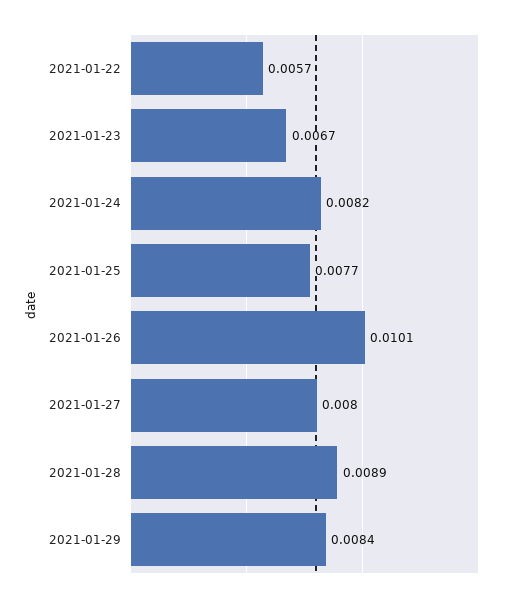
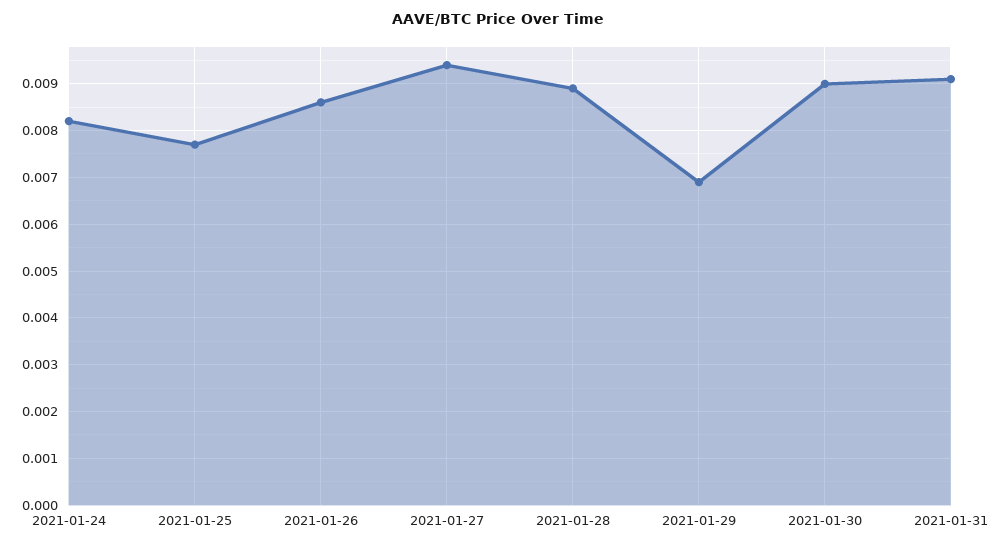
2021-01-22: 0.0057 -> none
2021-01-23: 0.0067 -> none
2021-01-26: 0.0101 -> 0.0085
2021-01-27: 0.008 -> 0.0095
2021-01-29: 0.0084 -> 0.007
2021-01-30: none -> 0.009
2021-01-31: none -> 0.009

